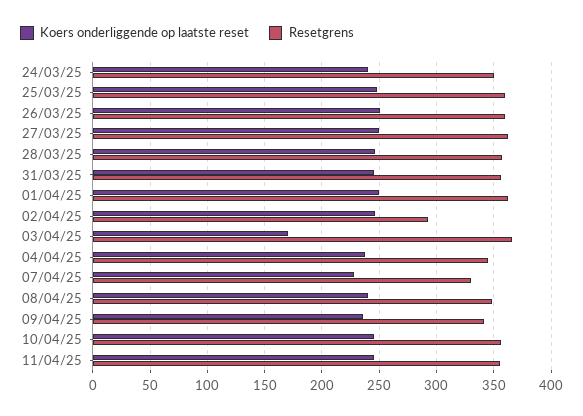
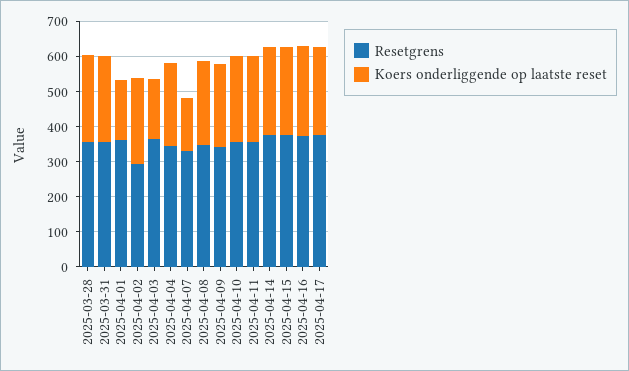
Koers onderliggende op laatste reset, 24/03/25: 240 -> none
Resetgrens, 24/03/25: 350 -> none
Koers onderliggende op laatste reset, 25/03/25: 250 -> none
Resetgrens, 25/03/25: 360 -> none
Koers onderliggende op laatste reset, 26/03/25: 250 -> none
Resetgrens, 26/03/25: 360 -> none
Koers onderliggende op laatste reset, 27/03/25: 250 -> none
Resetgrens, 27/03/25: 360 -> none
Koers onderliggende op laatste reset, 01/04/25: 250 -> 175
Koers onderliggende op laatste reset, 07/04/25: 230 -> 150
Resetgrens, 2025-04-14: none -> 375
Koers onderliggende op laatste reset, 2025-04-14: none -> 250
Resetgrens, 2025-04-15: none -> 375
Koers onderliggende op laatste reset, 2025-04-15: none -> 250
Resetgrens, 2025-04-16: none -> 375
Koers onderliggende op laatste reset, 2025-04-16: none -> 250
Resetgrens, 2025-04-17: none -> 375
Koers onderliggende op laatste reset, 2025-04-17: none -> 250

